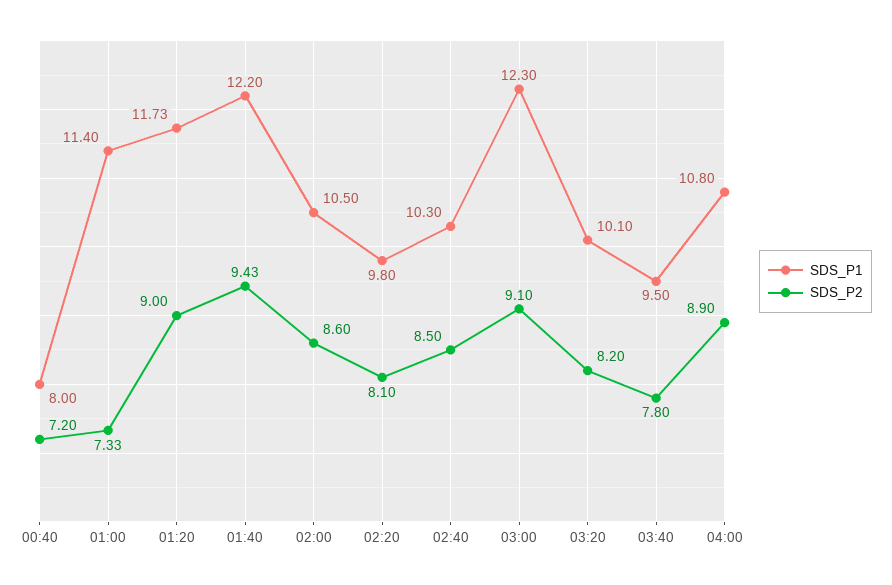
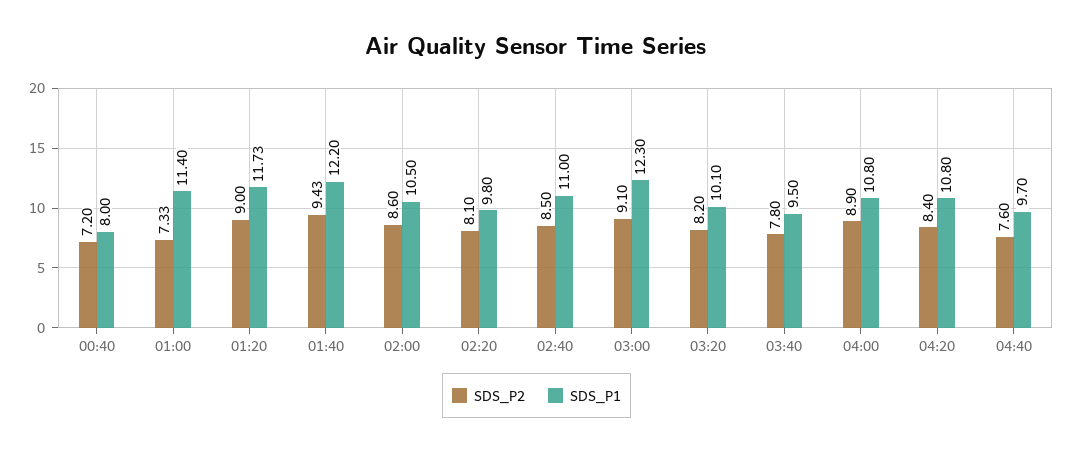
SDS_P1, 02:40: 10.3 -> 11
SDS_P2, 04:20: none -> 8.4
SDS_P1, 04:20: none -> 10.8
SDS_P2, 04:40: none -> 7.6
SDS_P1, 04:40: none -> 9.7

